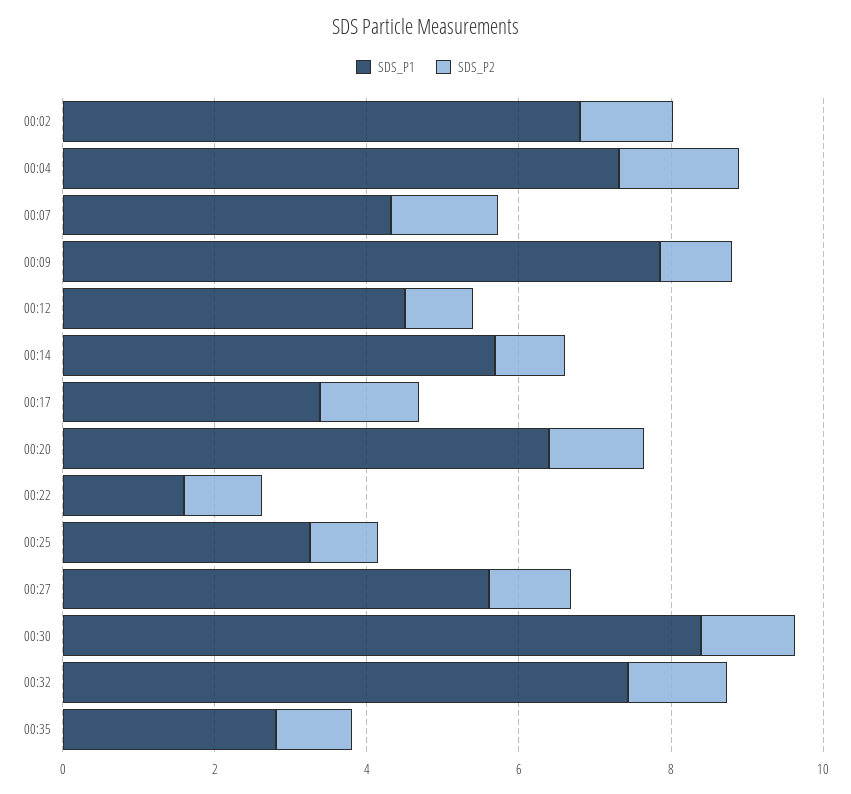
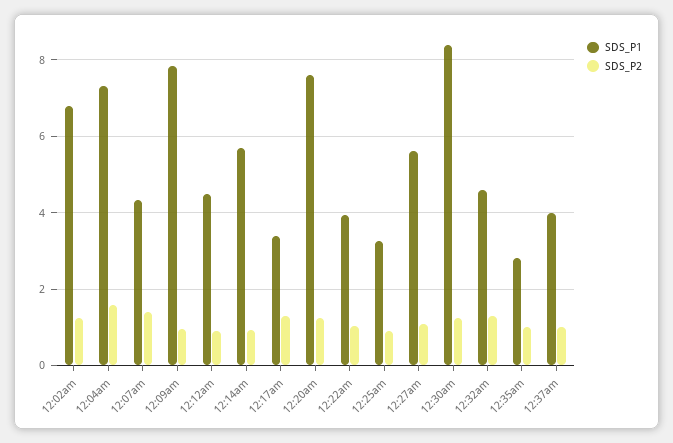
SDS_P1, 00:20: 6.5 -> 7.6
SDS_P1, 00:22: 1.5 -> 4
SDS_P1, 00:32: 7.5 -> 4.6
SDS_P1, 12:37am: none -> 4
SDS_P2, 12:37am: none -> 1

